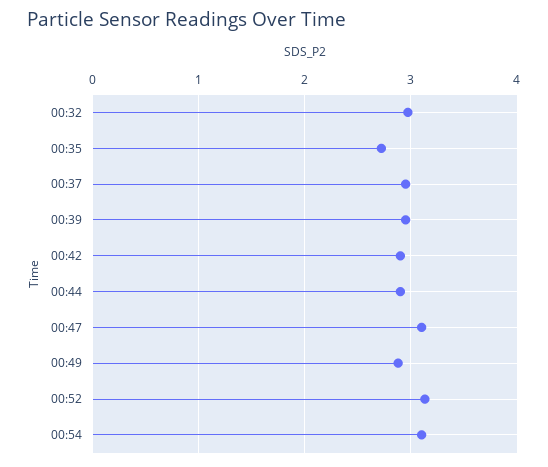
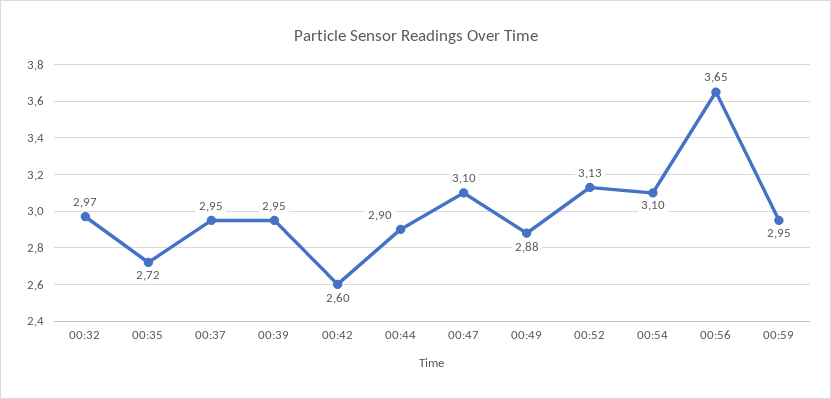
00:42: 2.9 -> 2.6
00:56: none -> 3.65
00:59: none -> 2.95

